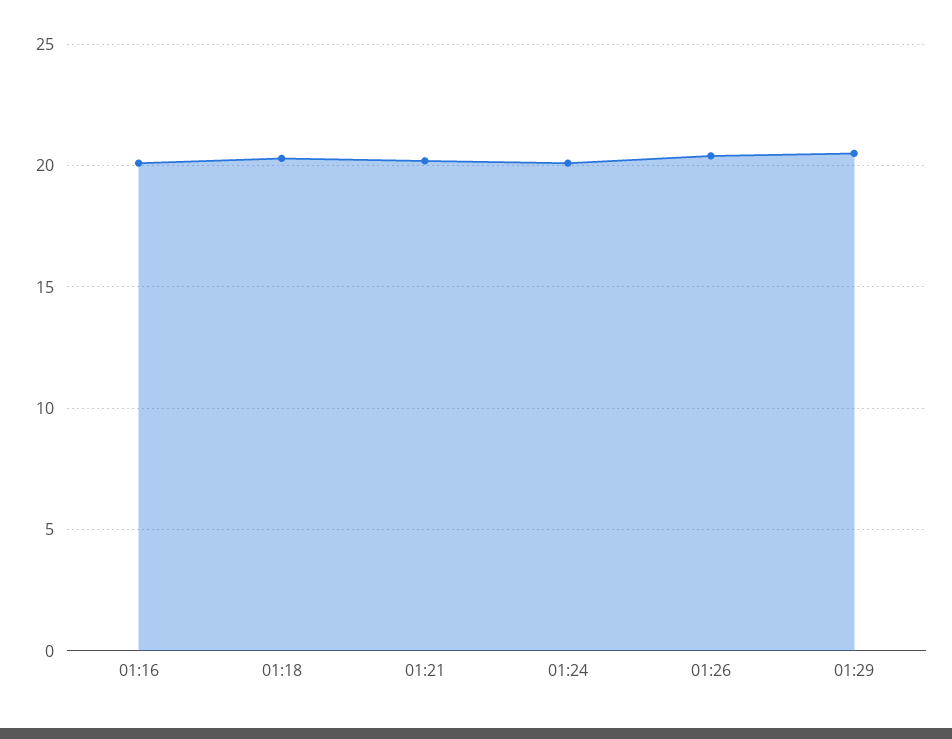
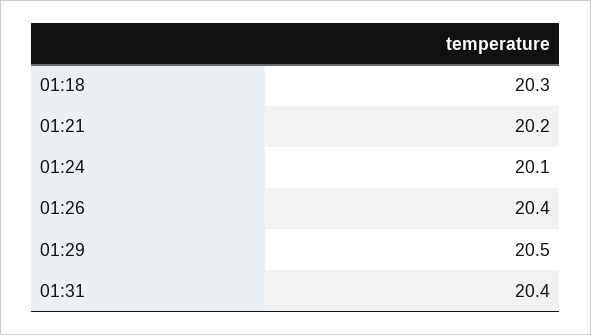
01:16: 20 -> none
01:31: none -> 20.4

